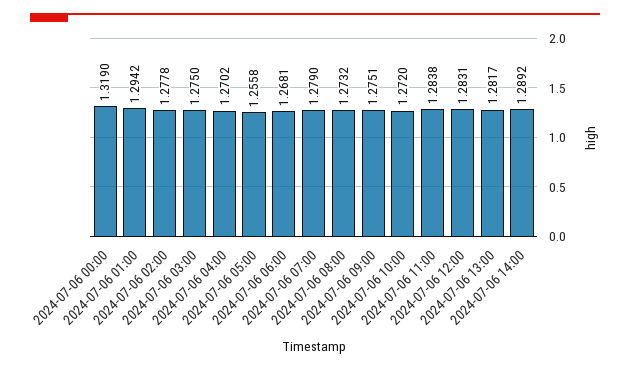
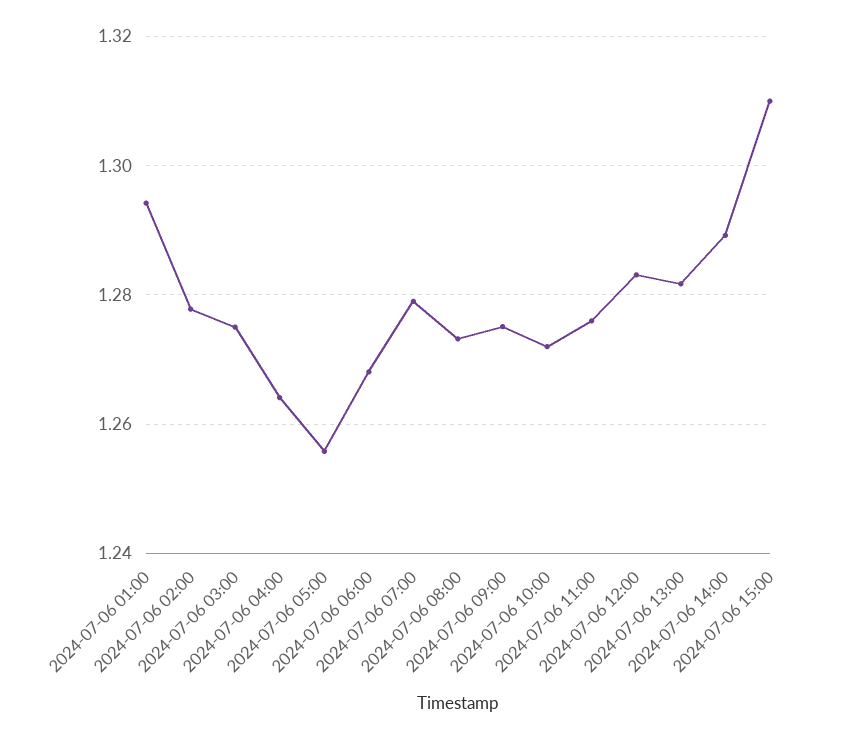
2024-07-06 00:00: 1.319 -> none
2024-07-06 04:00: 1.2702 -> 1.264
2024-07-06 11:00: 1.2838 -> 1.276
2024-07-06 15:00: none -> 1.31

